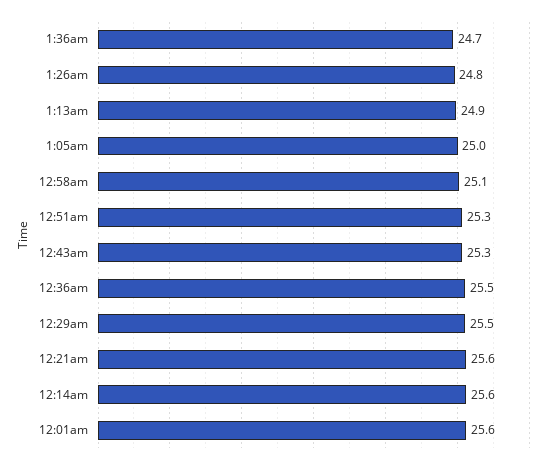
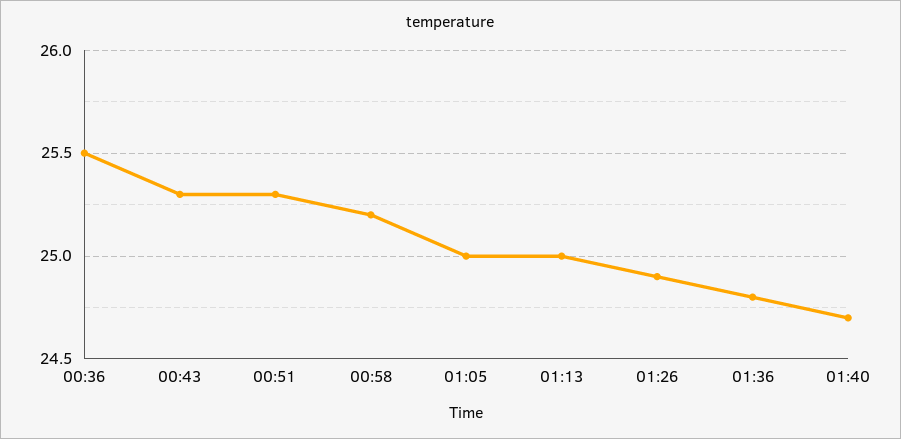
1:36am: 24.7 -> 24.8
1:26am: 24.8 -> 24.9
1:13am: 24.9 -> 25
12:58am: 25.1 -> 25.2
12:29am: 25.5 -> none
12:21am: 25.6 -> none
12:14am: 25.6 -> none
12:01am: 25.6 -> none
01:40: none -> 24.7

